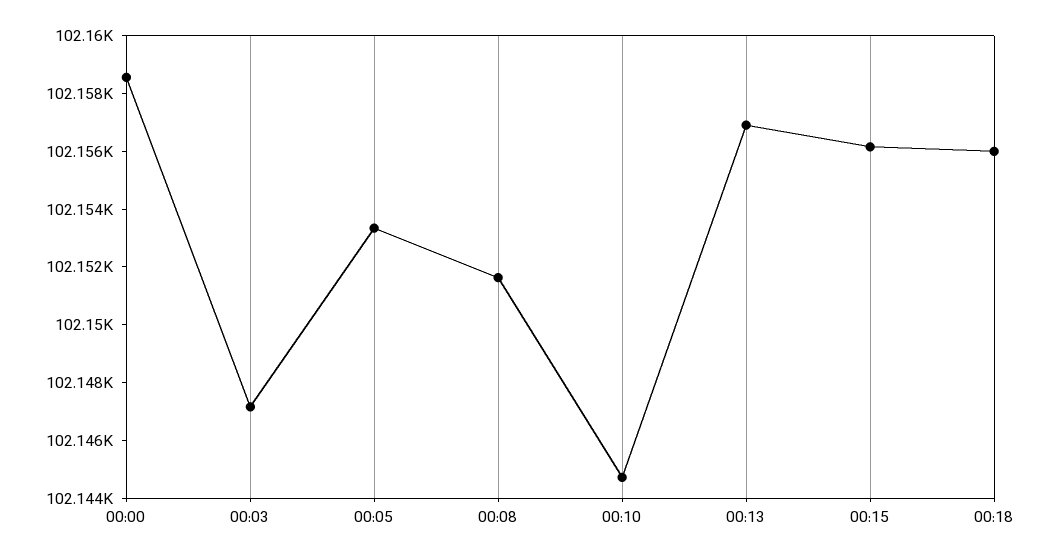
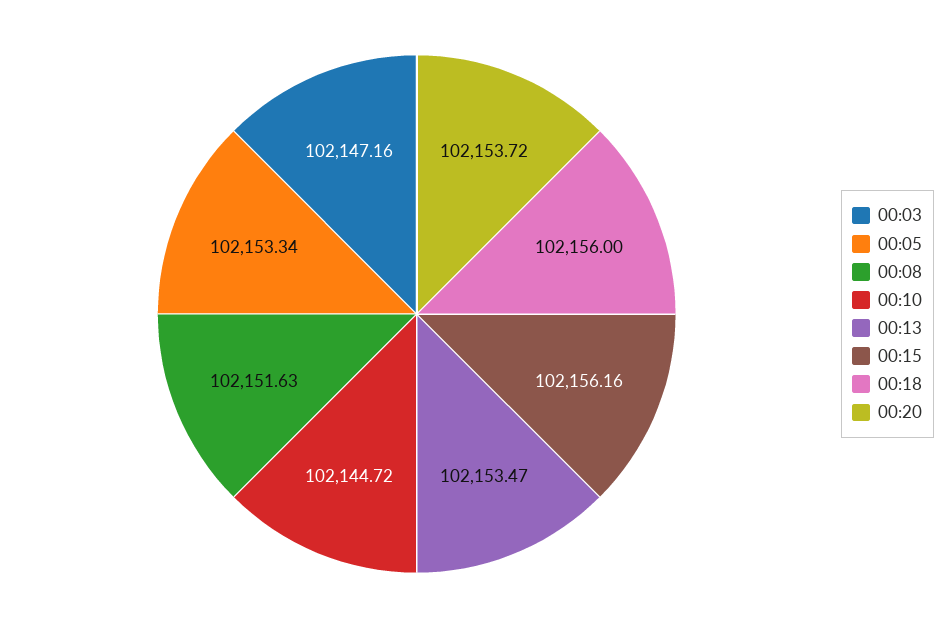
00:00: 102158.5 -> none
00:13: 102157 -> 102153.47
00:20: none -> 102153.72

